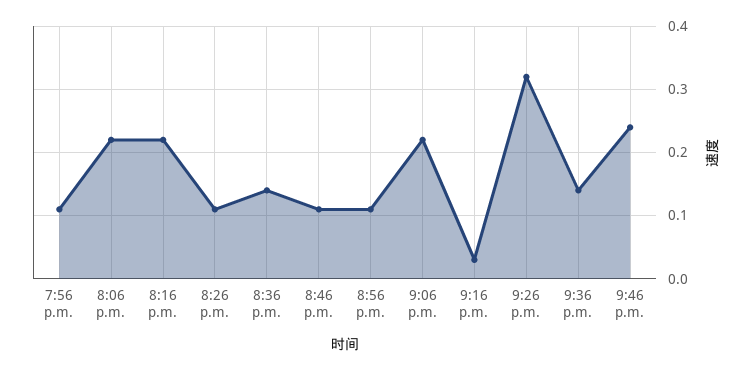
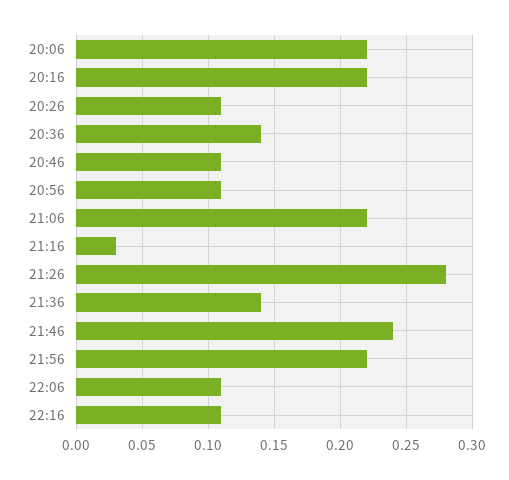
7:56 p.m.: 0.11 -> none
9:26 p.m.: 0.32 -> 0.28
21:56: none -> 0.22
22:06: none -> 0.11
22:16: none -> 0.11

